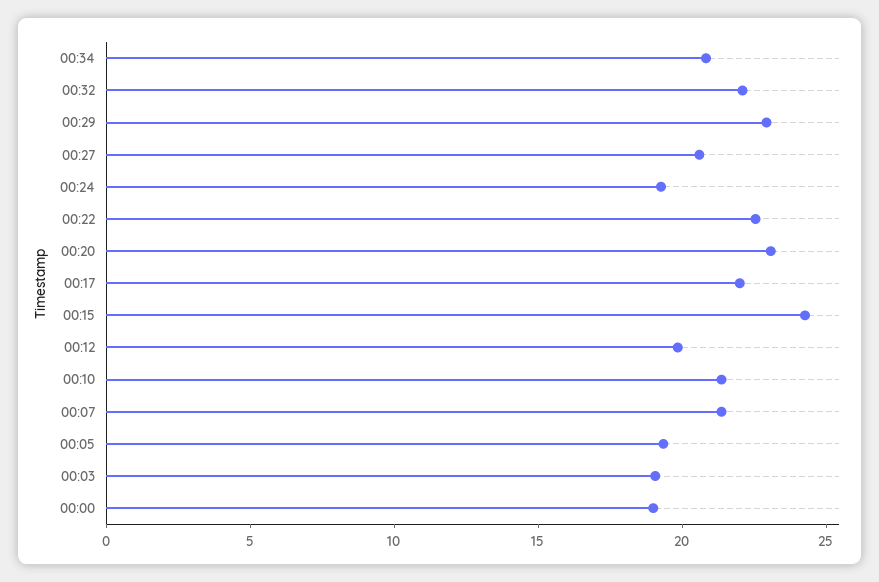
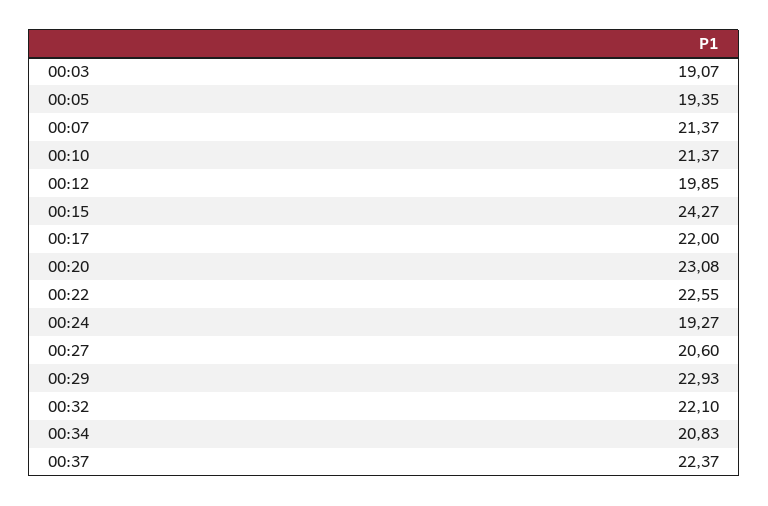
00:00: 19 -> none
00:37: none -> 22.37

